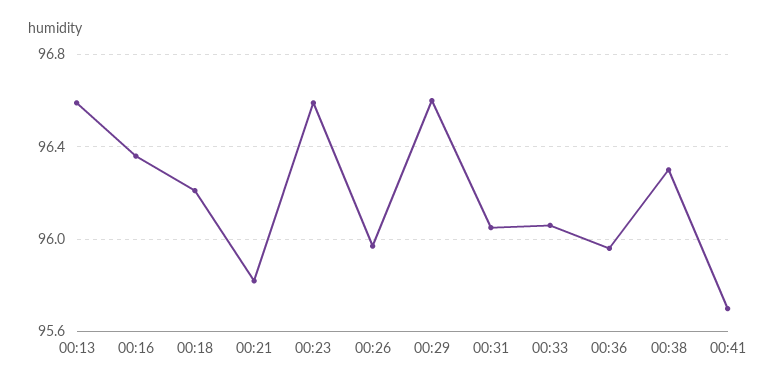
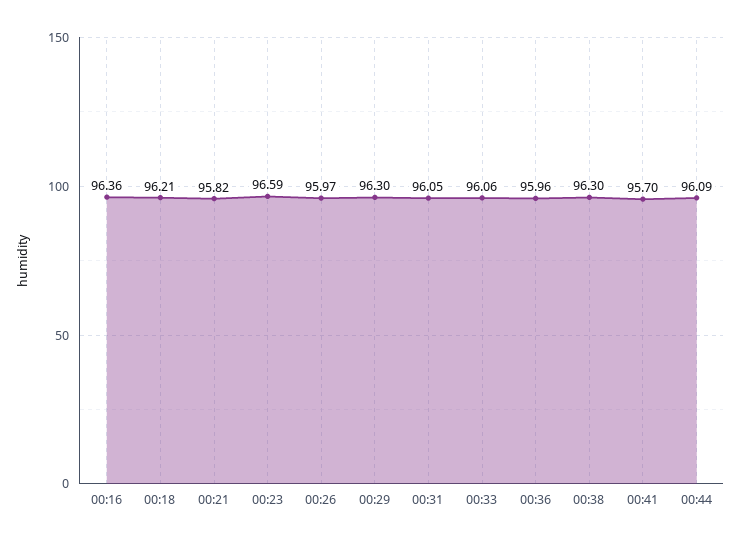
00:13: 96.6 -> none
00:29: 96.6 -> 96.3
00:44: none -> 96.09

